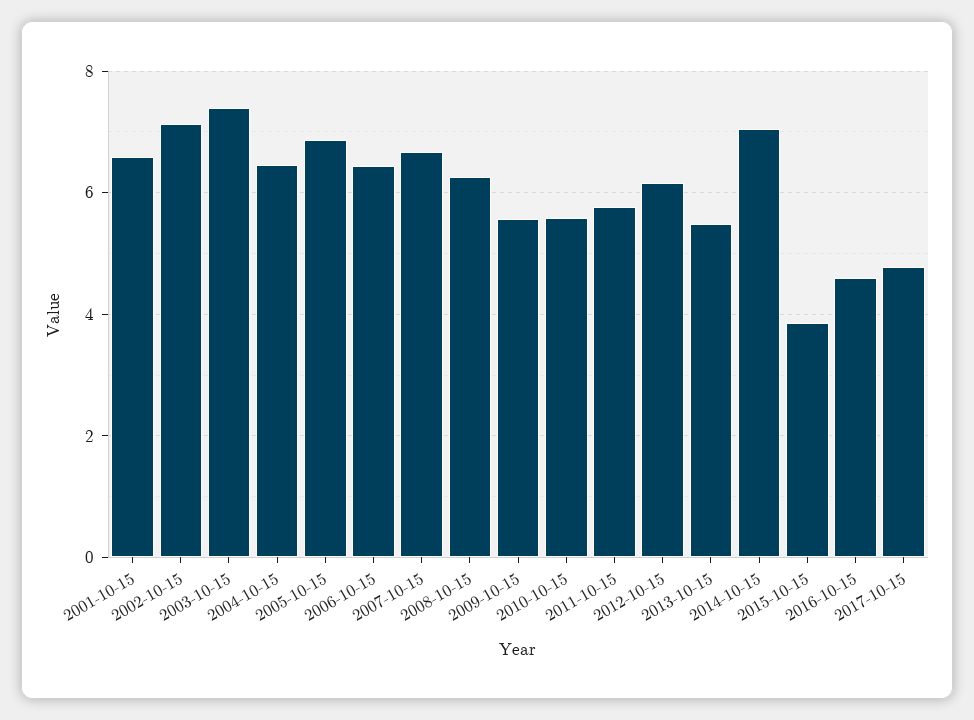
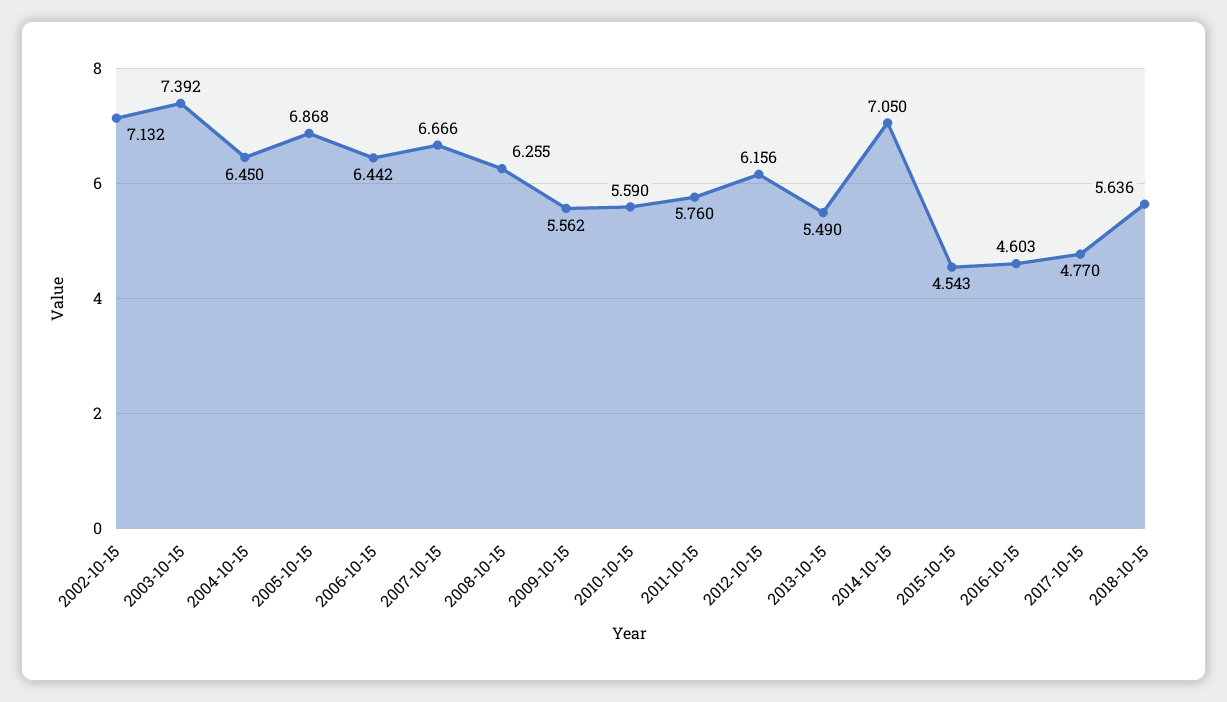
2001-10-15: 6.6 -> none
2015-10-15: 3.8 -> 4.543
2018-10-15: none -> 5.636

